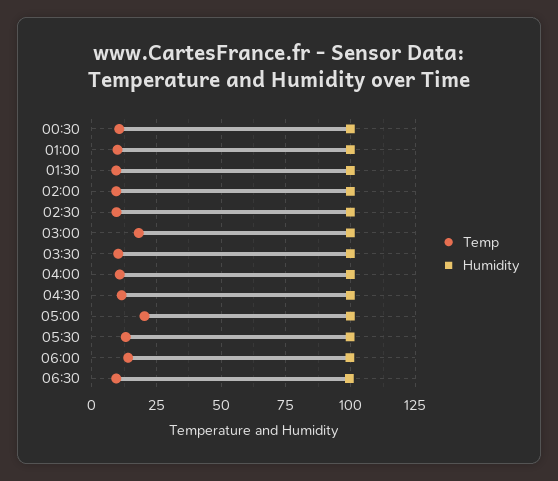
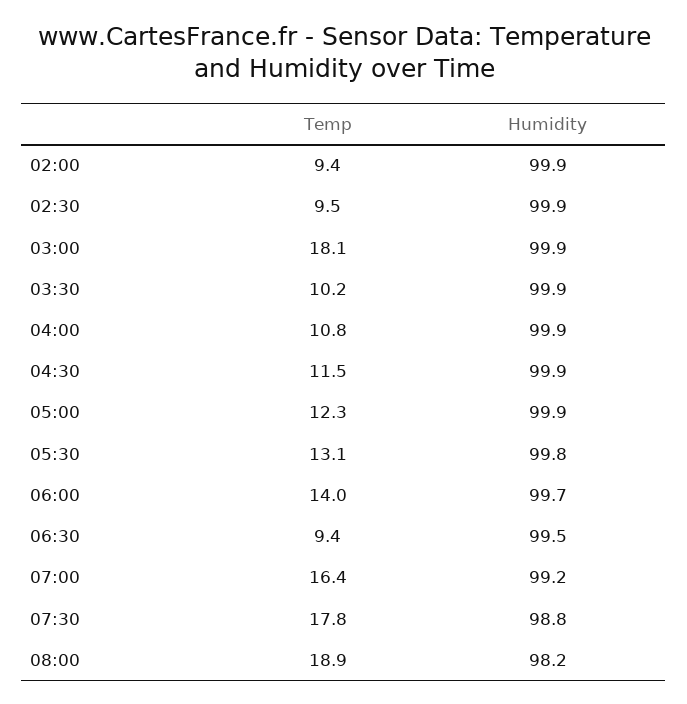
Temp, 00:30: 10 -> none
Humidity, 00:30: 100 -> none
Temp, 01:00: 10 -> none
Humidity, 01:00: 100 -> none
Temp, 01:30: 10 -> none
Humidity, 01:30: 100 -> none
Temp, 05:00: 20 -> 12.3
Temp, 07:00: none -> 16.4
Humidity, 07:00: none -> 99.2
Temp, 07:30: none -> 17.8
Humidity, 07:30: none -> 98.8
Temp, 08:00: none -> 18.9
Humidity, 08:00: none -> 98.2

